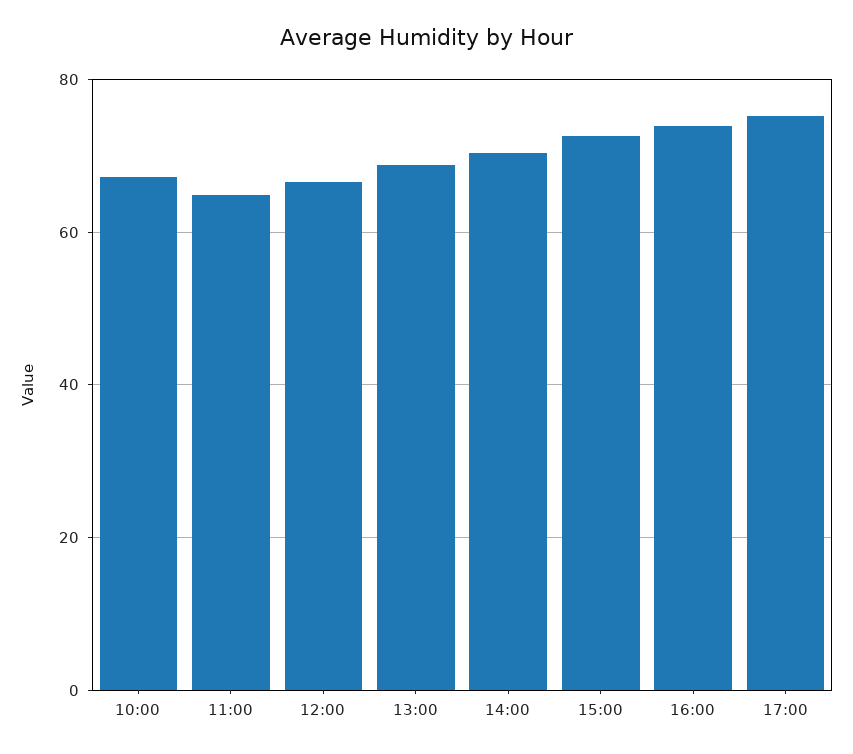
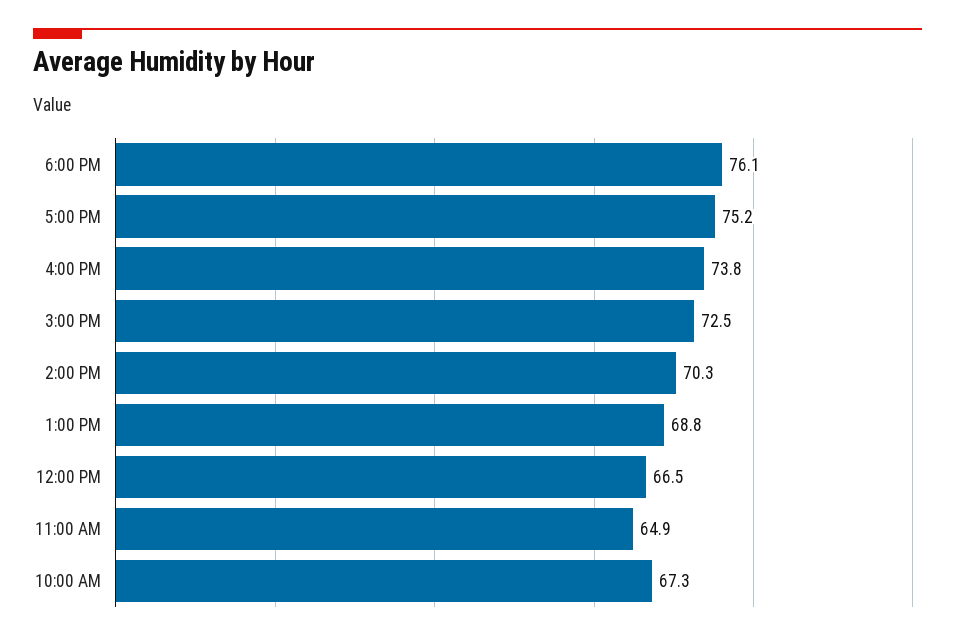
6:00 PM: none -> 76.1

